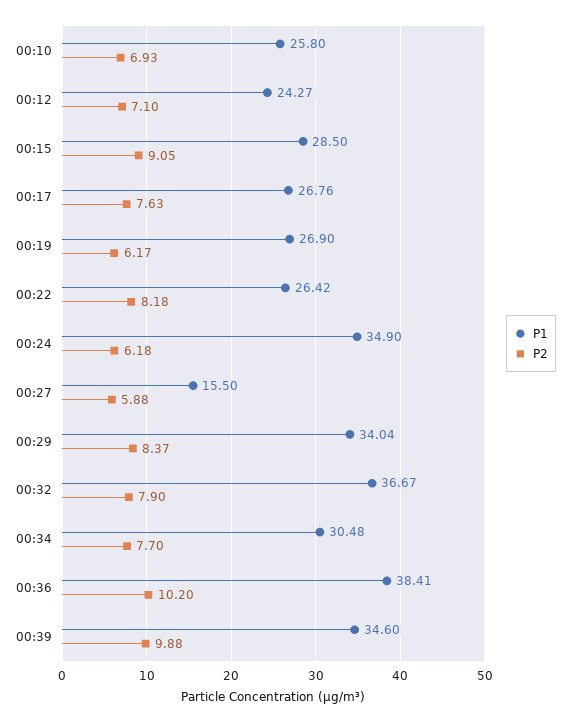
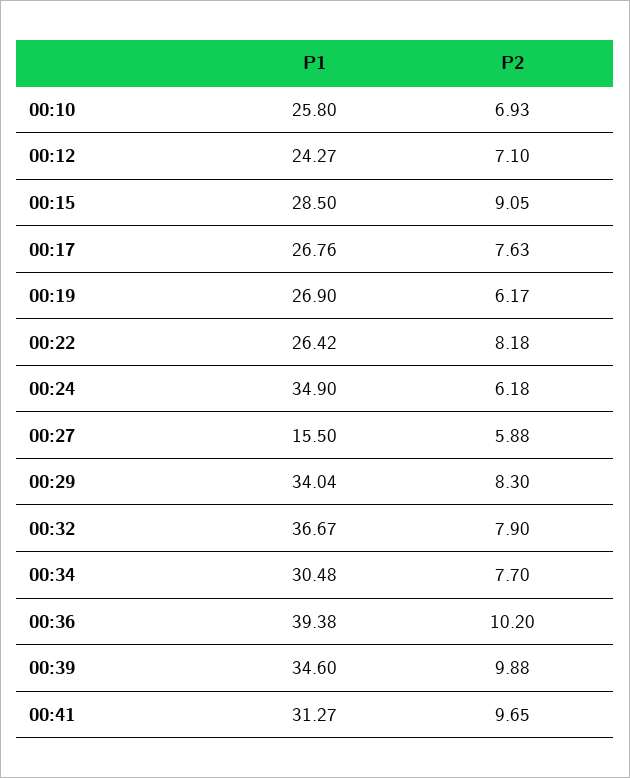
P2, 00:29: 8.37 -> 8.3
P1, 00:36: 38.41 -> 39.38
P1, 00:41: none -> 31.27
P2, 00:41: none -> 9.65

